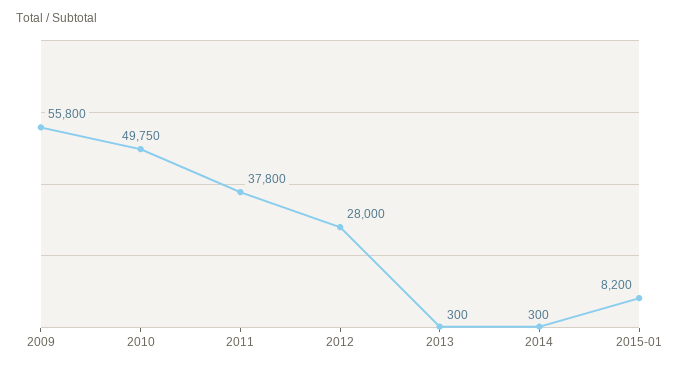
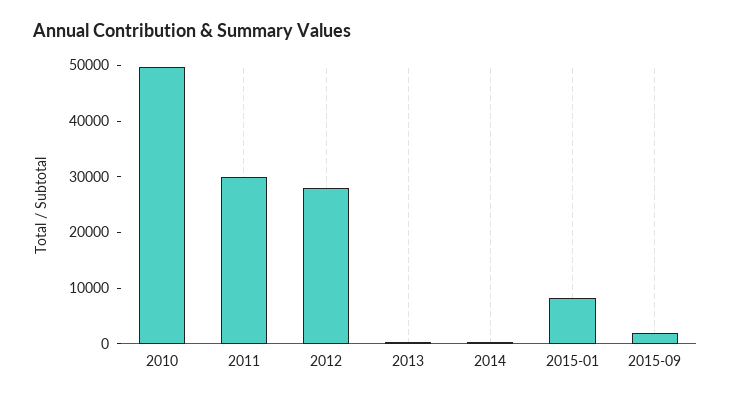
2009: 55800 -> none
2011: 37800 -> 30000
2015-09: none -> 2000

